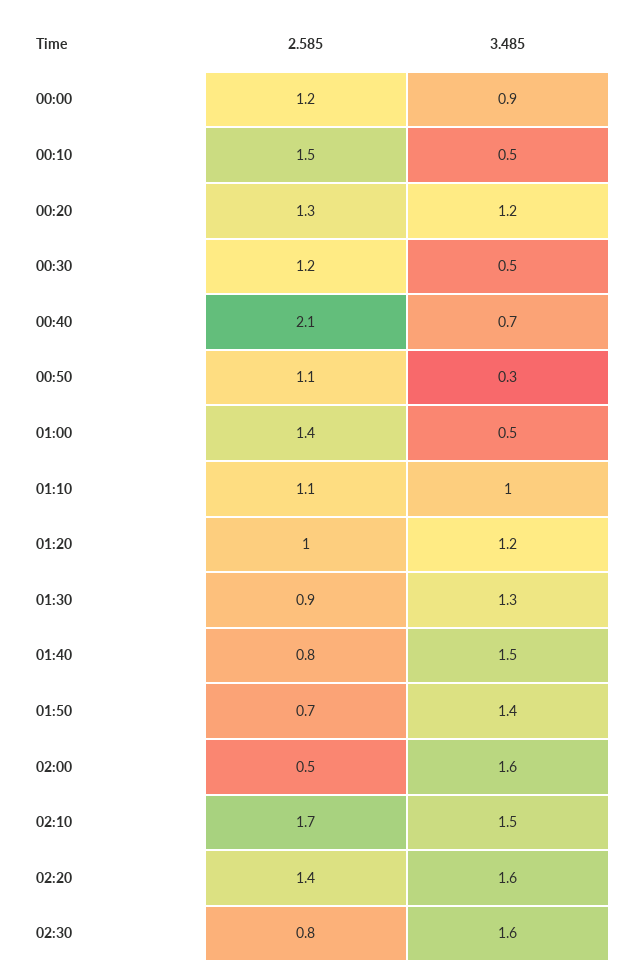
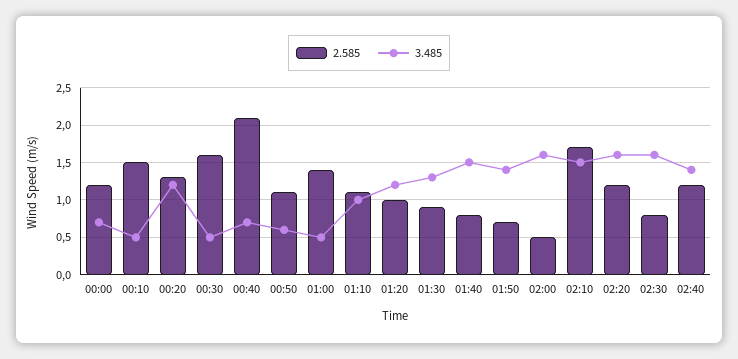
3.485, 00:00: 0.9 -> 0.7
2.585, 00:30: 1.2 -> 1.6
3.485, 00:50: 0.3 -> 0.6
2.585, 02:20: 1.4 -> 1.2
2.585, 02:40: none -> 1.2
3.485, 02:40: none -> 1.4

